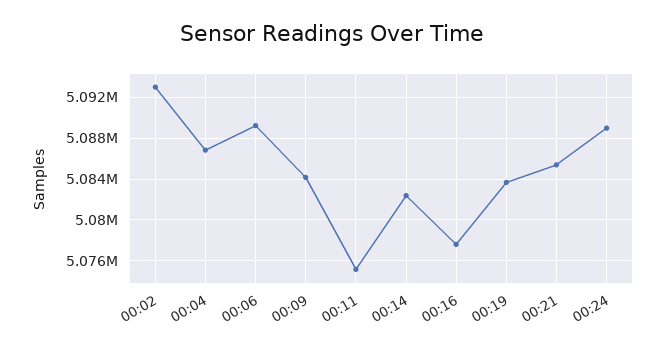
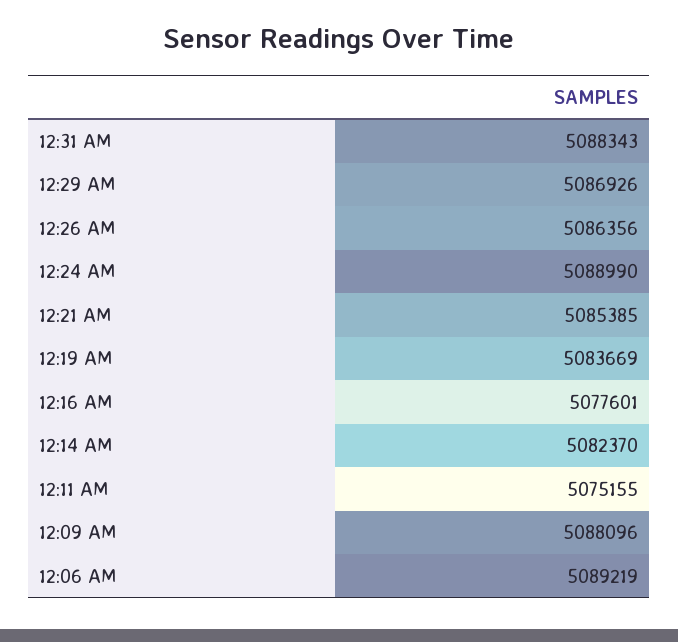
00:02: 5093000 -> none
00:04: 5087000 -> none
00:09: 5084000 -> 5088096
12:31 AM: none -> 5088343
12:29 AM: none -> 5086926
12:26 AM: none -> 5086356

